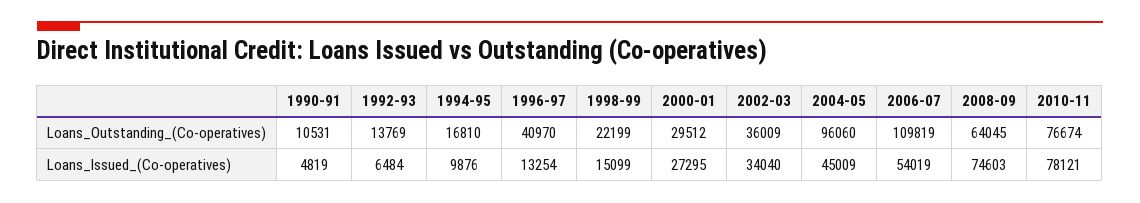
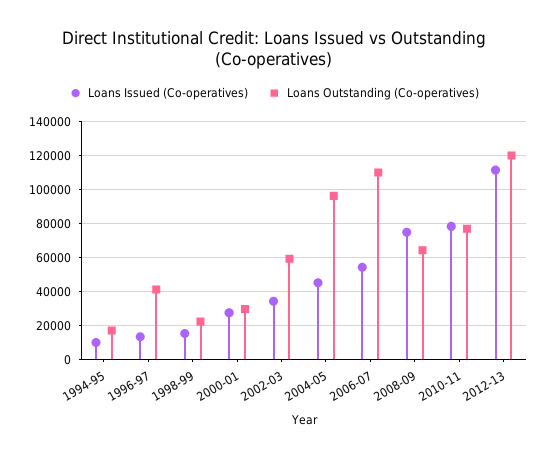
Loans_Outstanding_(Co-operatives), 1990-91: 10531 -> none
Loans_Outstanding_(Co-operatives), 1992-93: 13769 -> none
Loans_Outstanding_(Co-operatives), 2002-03: 36009 -> 60000
Loans_Issued_(Co-operatives), 1990-91: 4819 -> none
Loans_Issued_(Co-operatives), 1992-93: 6484 -> none
Loans_Issued_(Co-operatives), 2012-13: none -> 110000
Loans_Outstanding_(Co-operatives), 2012-13: none -> 120000

